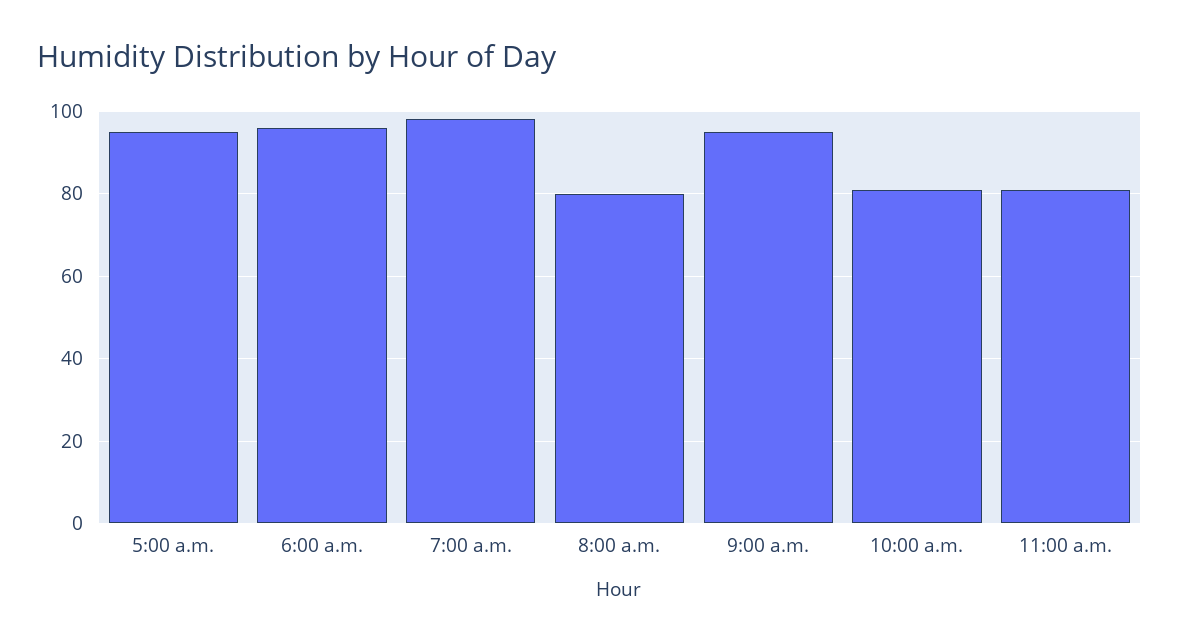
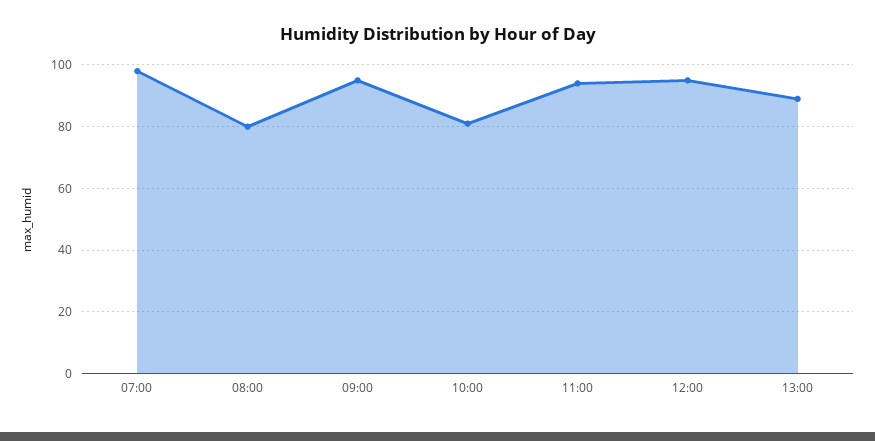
5:00 a.m.: 95 -> none
6:00 a.m.: 95 -> none
11:00 a.m.: 80 -> 95
12:00: none -> 95
13:00: none -> 90

